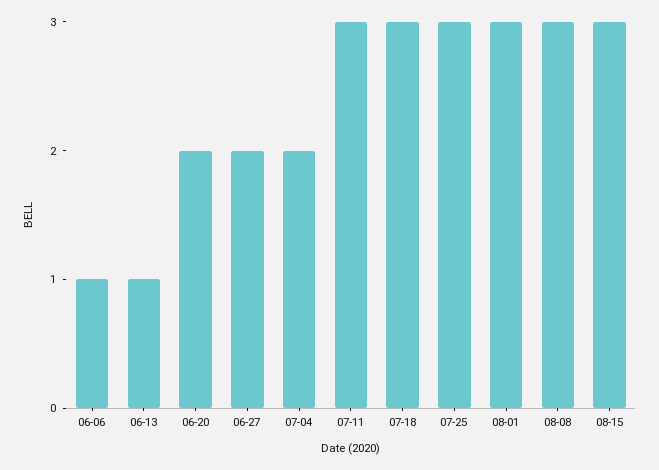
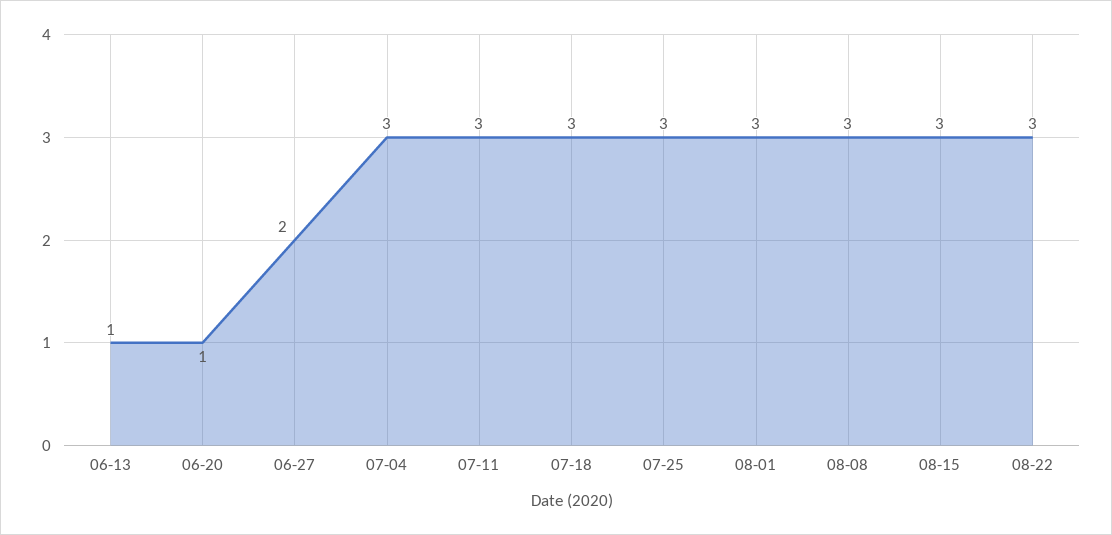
06-06: 1 -> none
06-20: 2 -> 1
07-04: 2 -> 3
08-22: none -> 3

